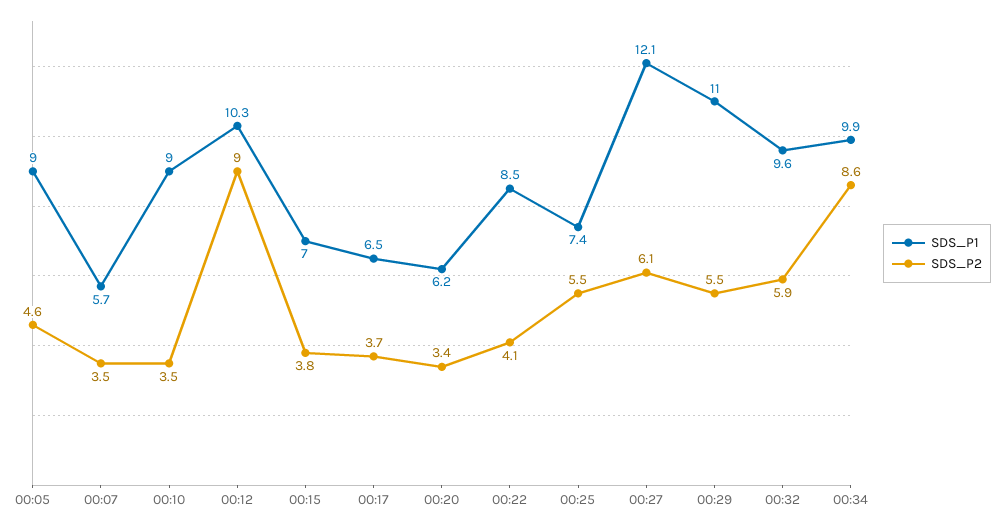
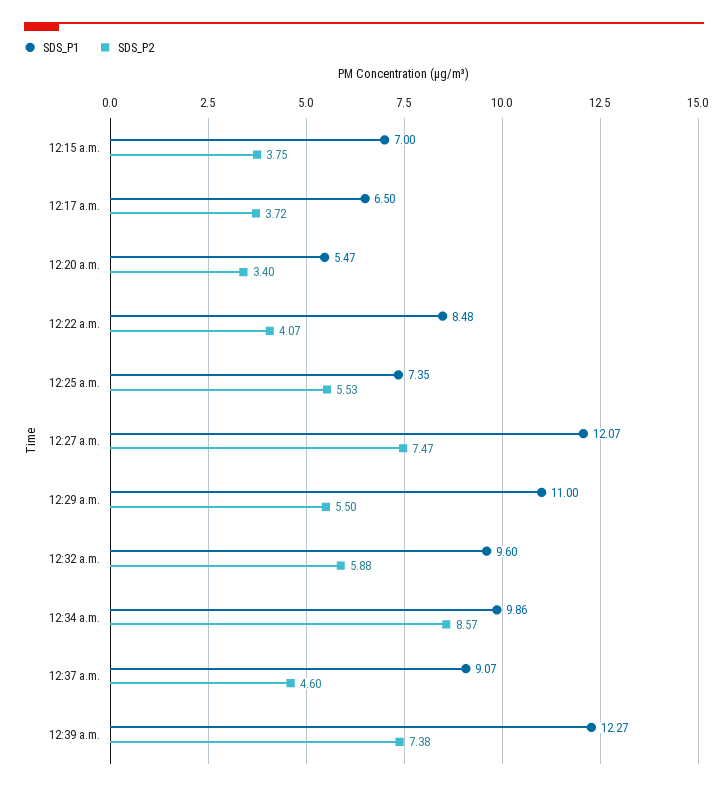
SDS_P1, 00:05: 9 -> none
SDS_P2, 00:05: 4.6 -> none
SDS_P1, 00:07: 5.7 -> none
SDS_P2, 00:07: 3.5 -> none
SDS_P1, 00:10: 9 -> none
SDS_P2, 00:10: 3.5 -> none
SDS_P1, 00:12: 10.3 -> none
SDS_P2, 00:12: 9 -> none
SDS_P1, 00:20: 6.2 -> 5.47
SDS_P2, 00:27: 6.1 -> 7.47
SDS_P1, 12:37 a.m.: none -> 9.07
SDS_P2, 12:37 a.m.: none -> 4.6
SDS_P1, 12:39 a.m.: none -> 12.27
SDS_P2, 12:39 a.m.: none -> 7.38

